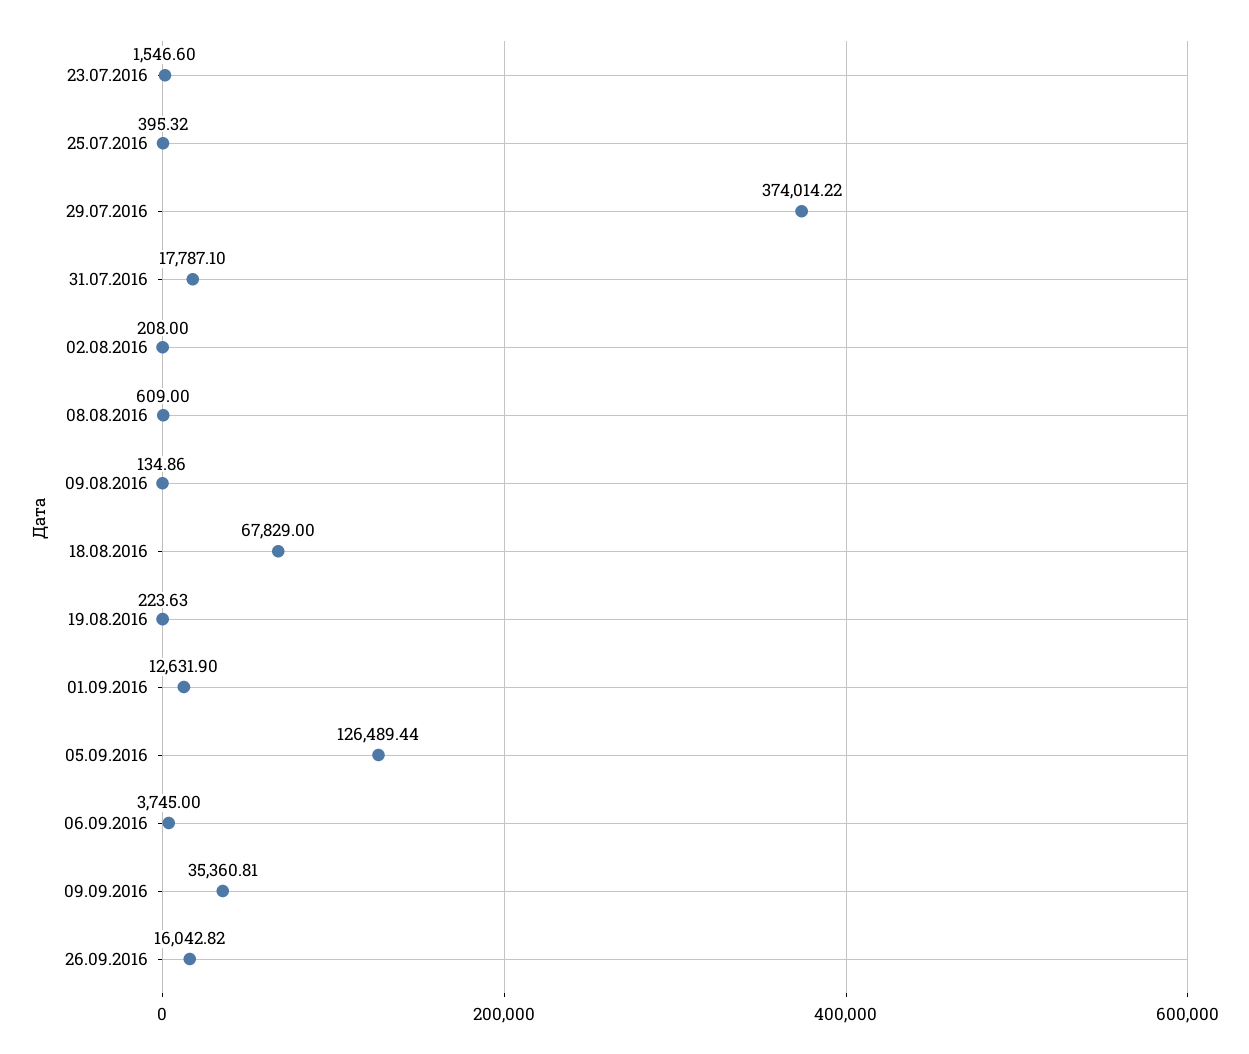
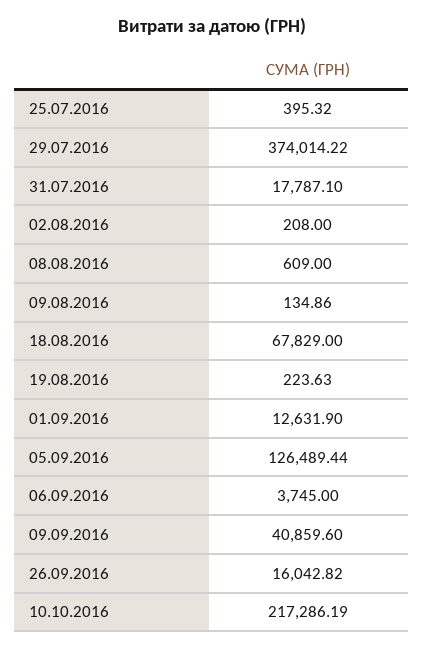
23.07.2016: 1546.6 -> none
09.09.2016: 35360.81 -> 40859.6
10.10.2016: none -> 217286.19

